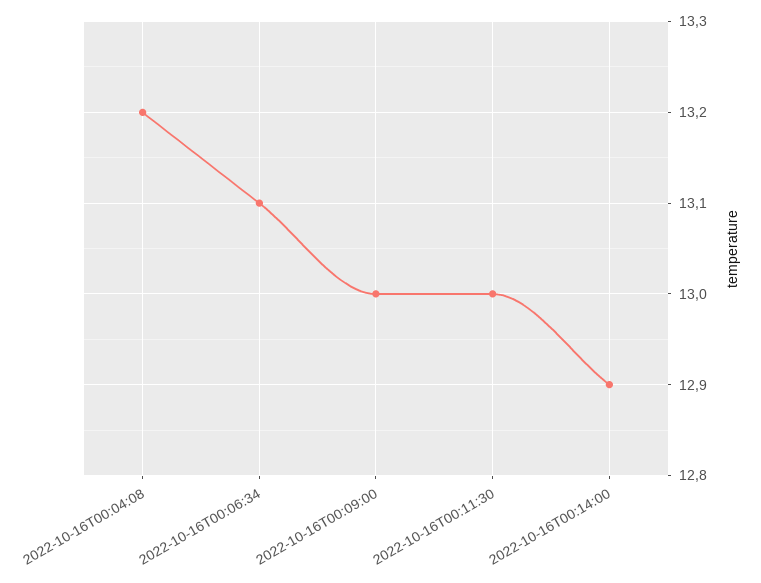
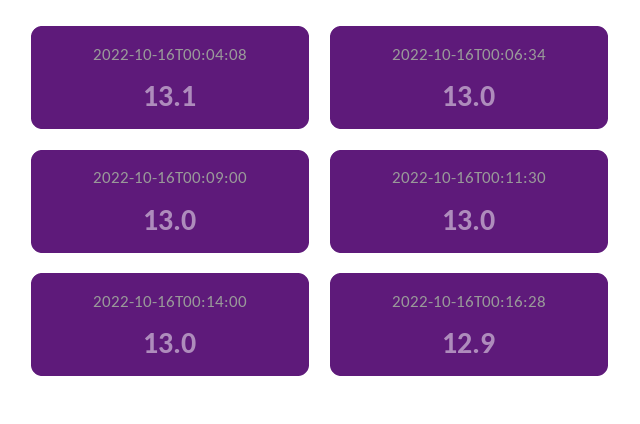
2022-10-16T00:04:08: 13.2 -> 13.1
2022-10-16T00:06:34: 13.1 -> 13
2022-10-16T00:14:00: 12.9 -> 13
2022-10-16T00:16:28: none -> 12.9

